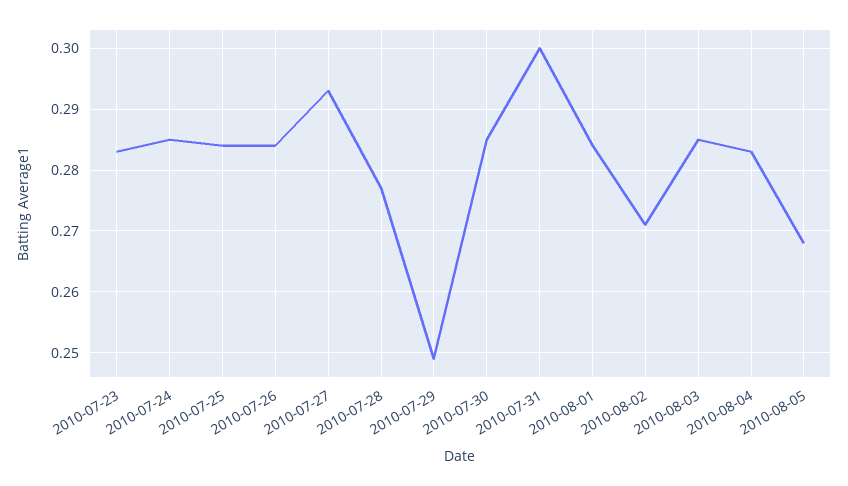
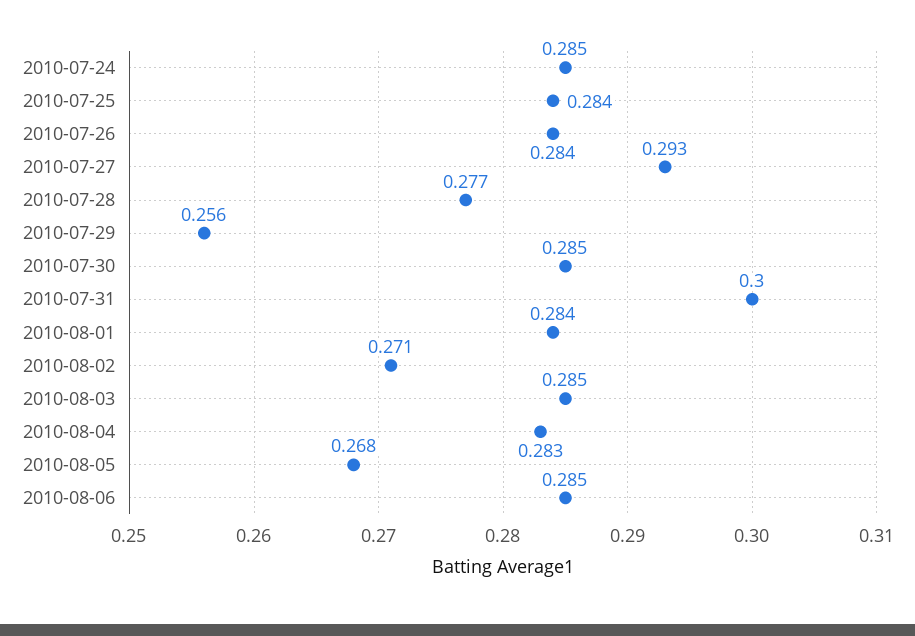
2010-07-23: 0.283 -> none
2010-07-29: 0.249 -> 0.256
2010-08-06: none -> 0.285

